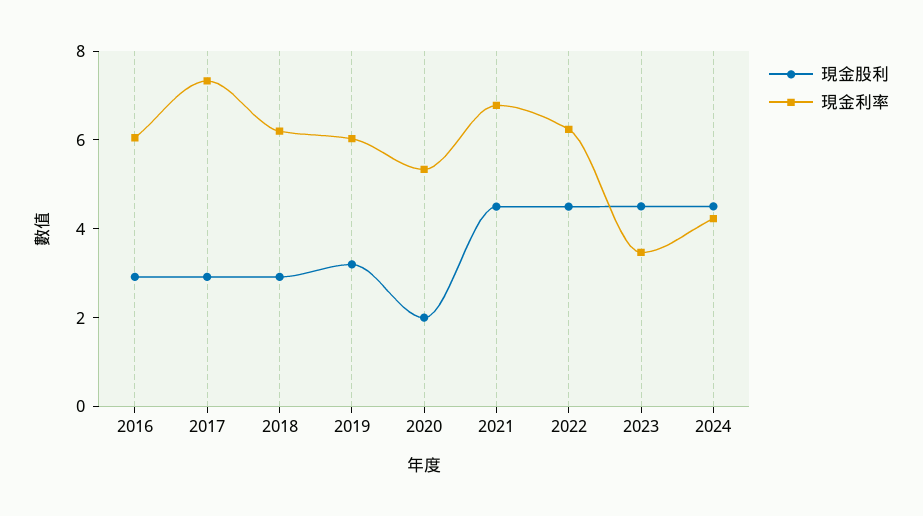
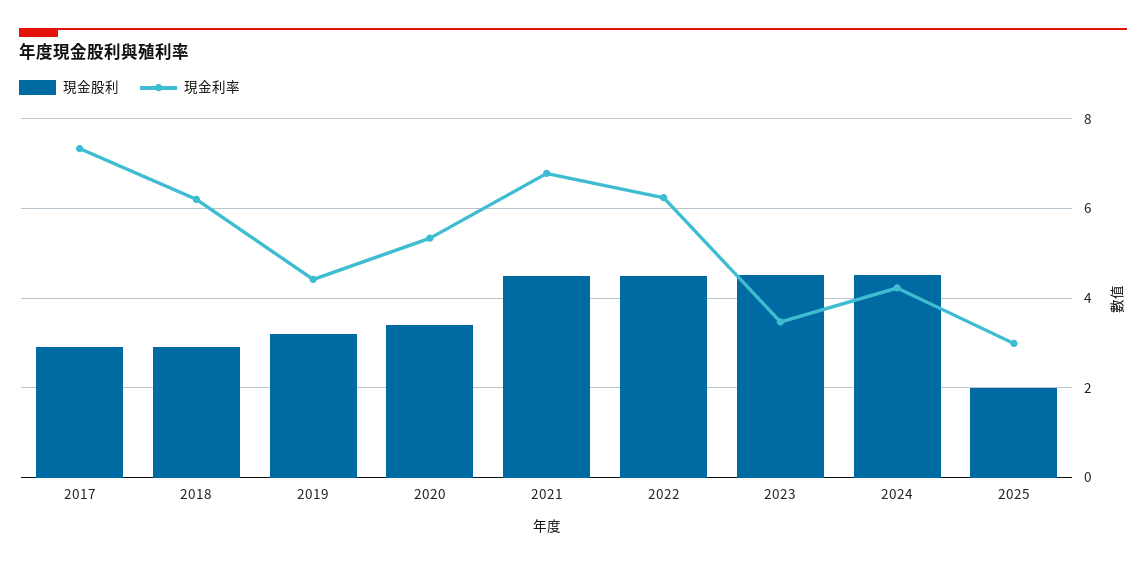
現金股利, 2016: 3 -> none
現金利率, 2016: 6 -> none
現金利率, 2019: 6 -> 4.4
現金股利, 2020: 2 -> 3.4
現金股利, 2025: none -> 2
現金利率, 2025: none -> 3

